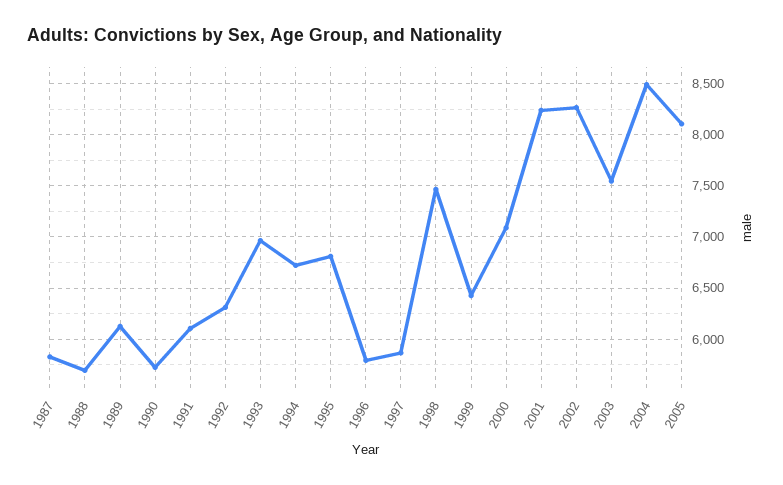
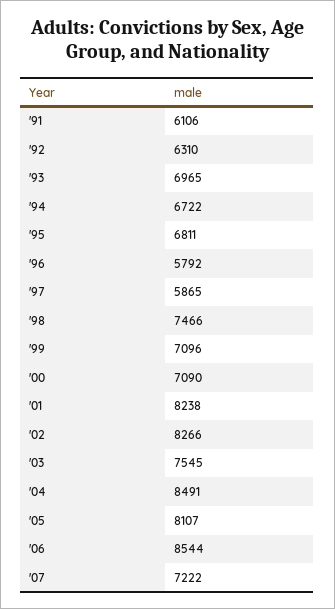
1987: 5800 -> none
1988: 5700 -> none
1989: 6100 -> none
1990: 5700 -> none
1999: 6400 -> 7096
'06: none -> 8544
'07: none -> 7222

